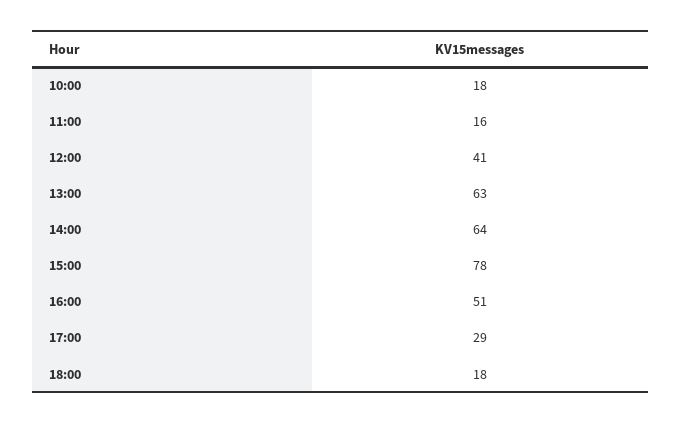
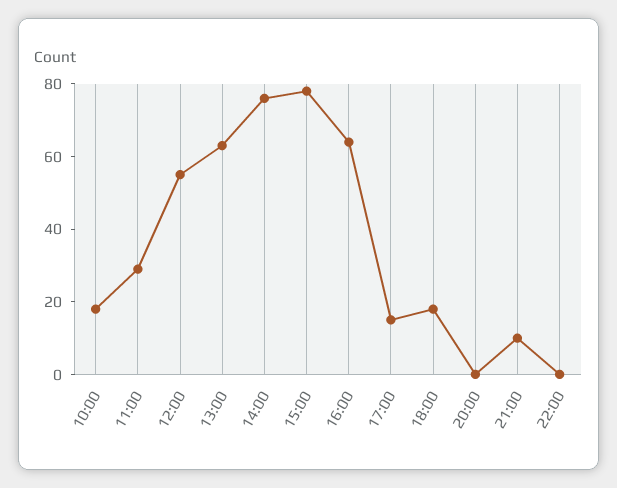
11:00: 16 -> 30
12:00: 41 -> 55
14:00: 64 -> 75
16:00: 51 -> 65
17:00: 29 -> 15
20:00: none -> 0
21:00: none -> 10
22:00: none -> 0

